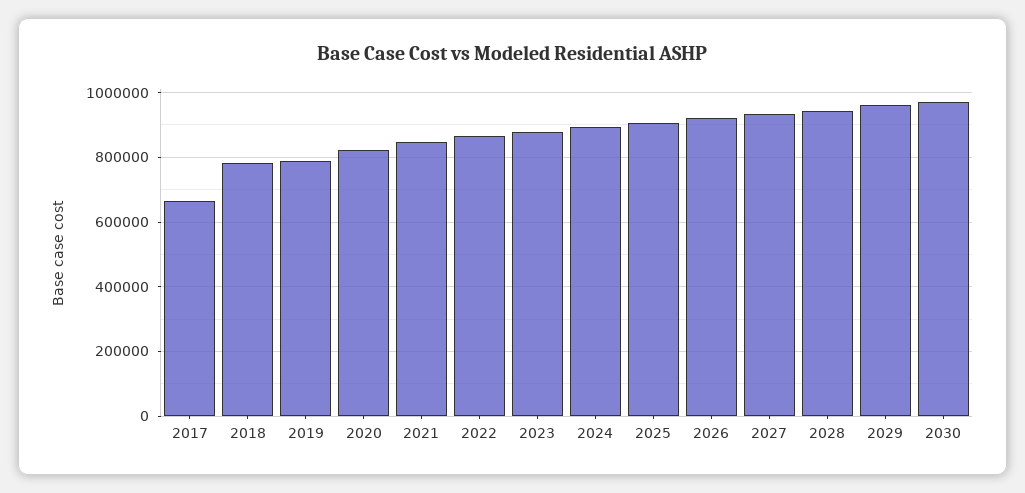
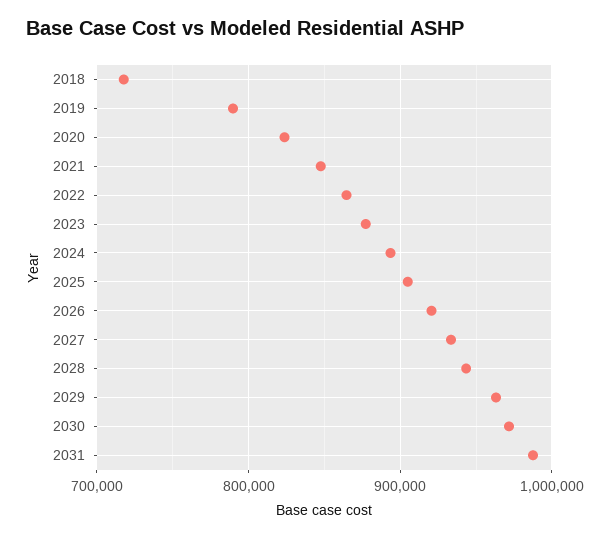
2017: 660000 -> none
2018: 780000 -> 720000
2031: none -> 990000

